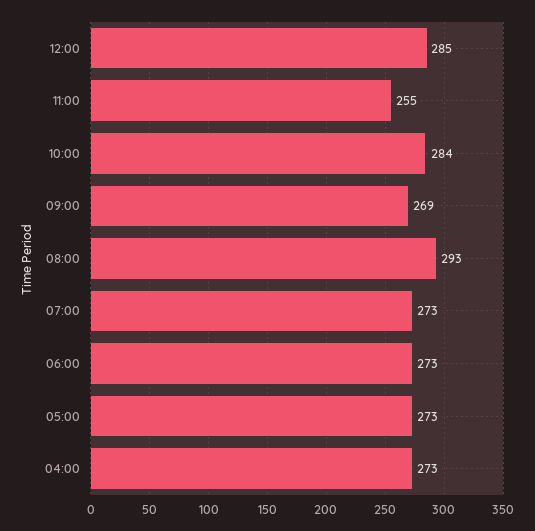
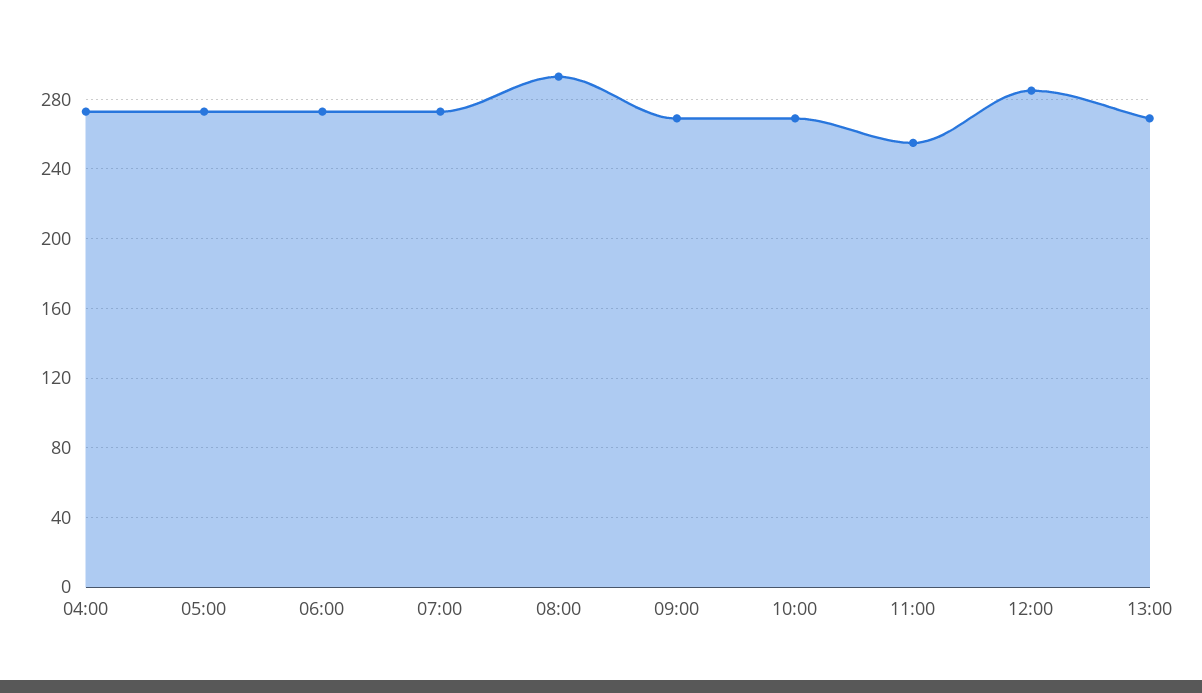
10:00: 284 -> 270
13:00: none -> 270

